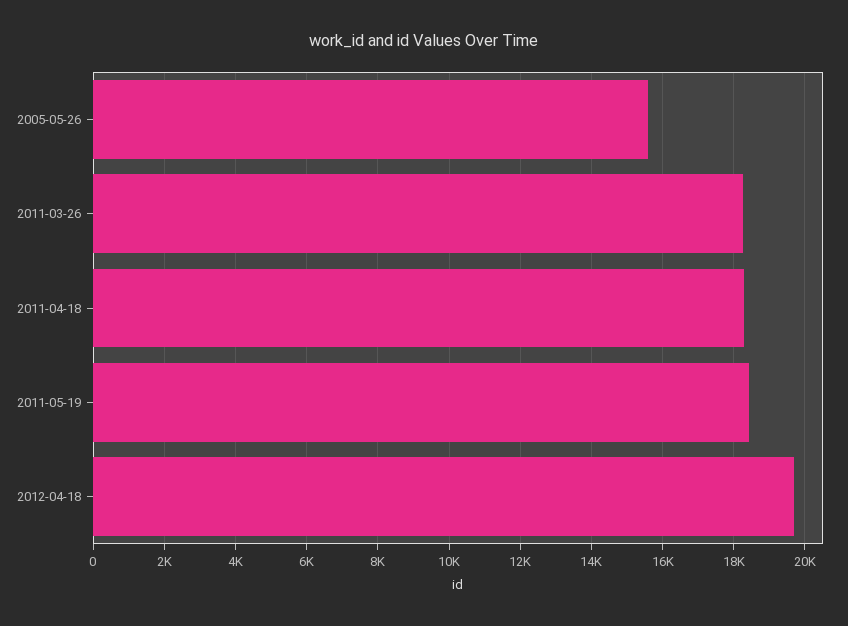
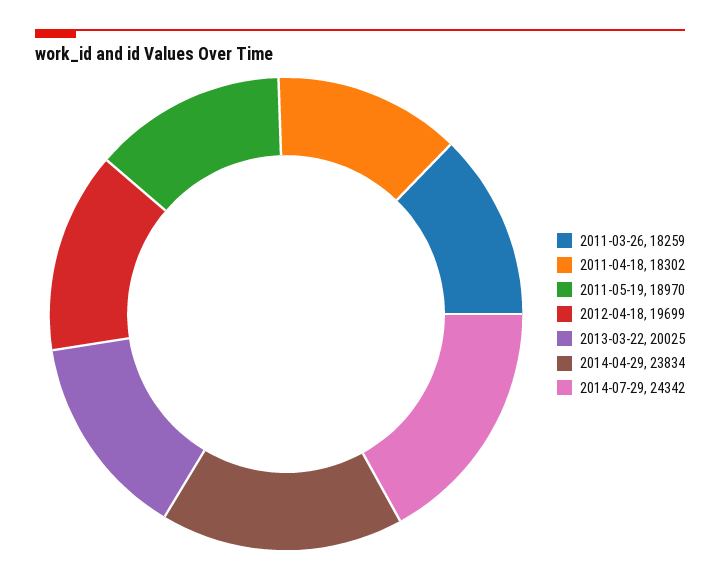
2005-05-26: 15600 -> none
2011-05-19: 18400 -> 18970
2013-03-22: none -> 20025
2014-04-29: none -> 23834
2014-07-29: none -> 24342

